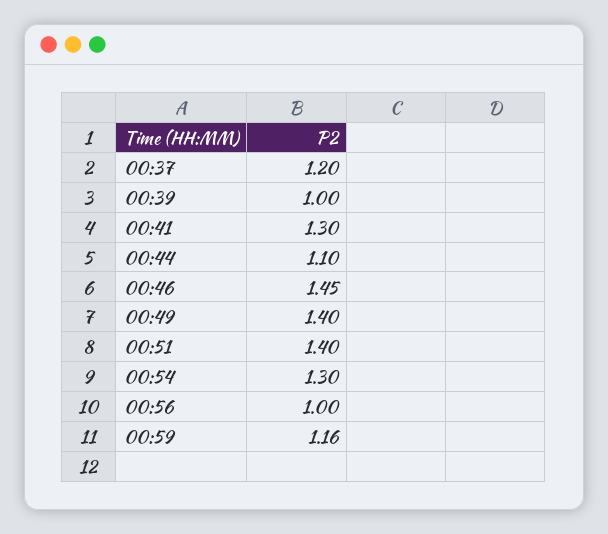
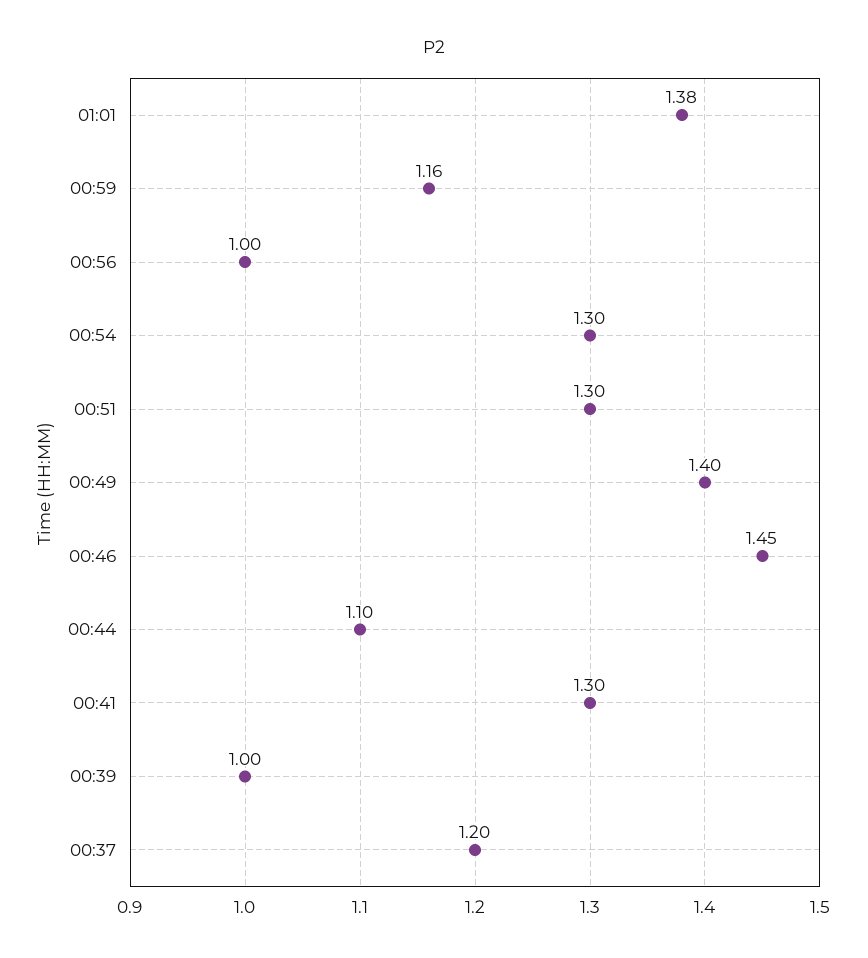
00:51: 1.4 -> 1.3
01:01: none -> 1.38

